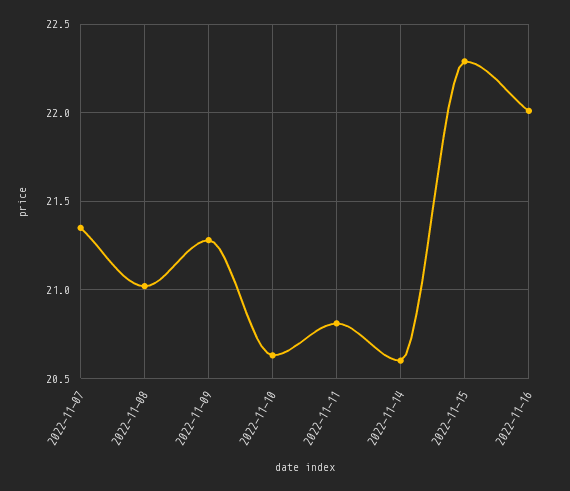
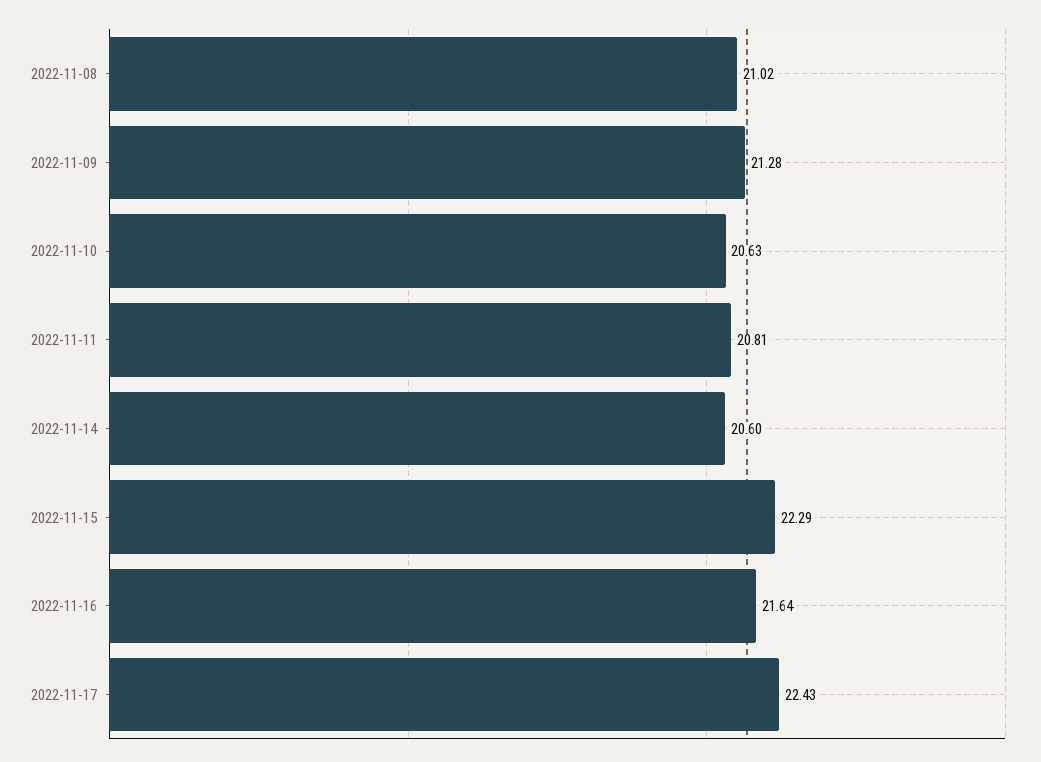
2022-11-07: 21.35 -> none
2022-11-16: 22 -> 21.64
2022-11-17: none -> 22.43

